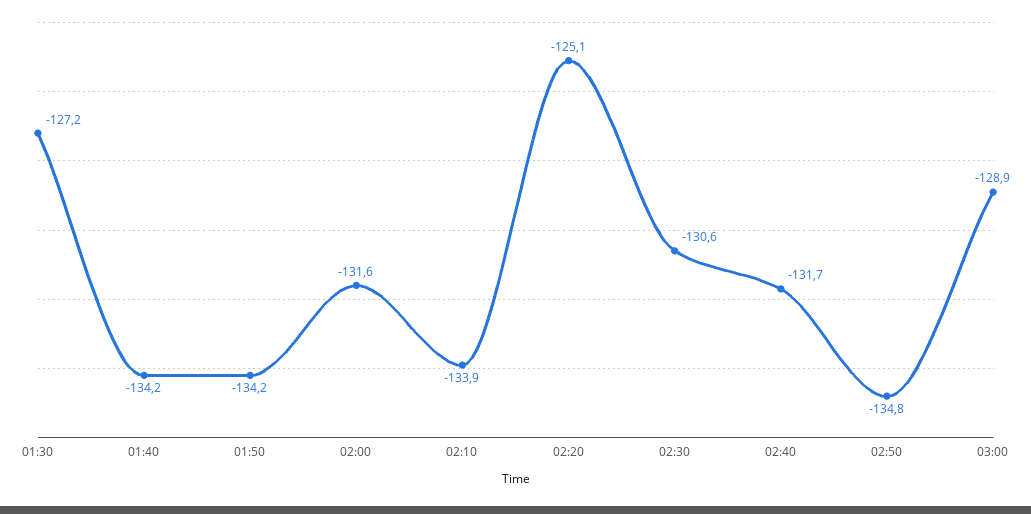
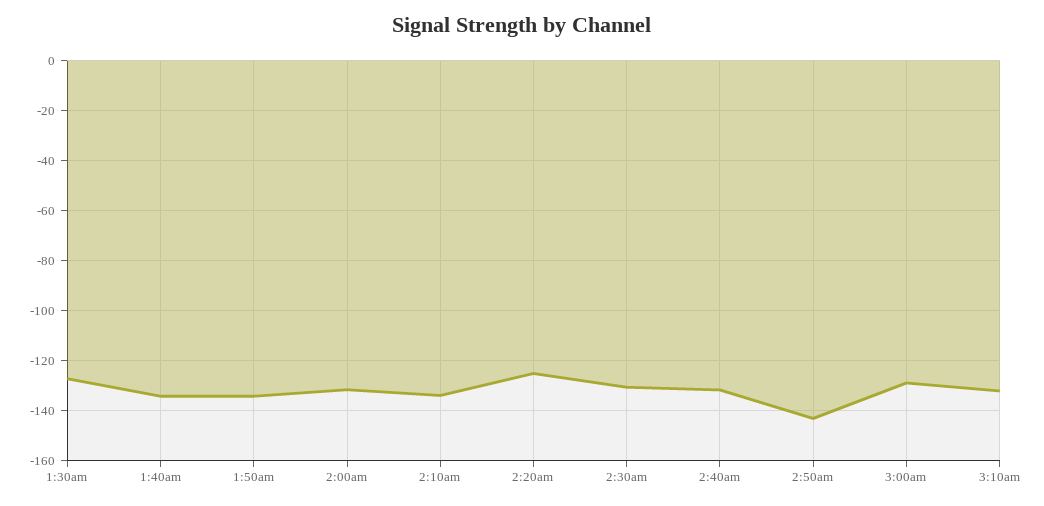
02:50: -134.8 -> -142.5
3:10am: none -> -132.5

